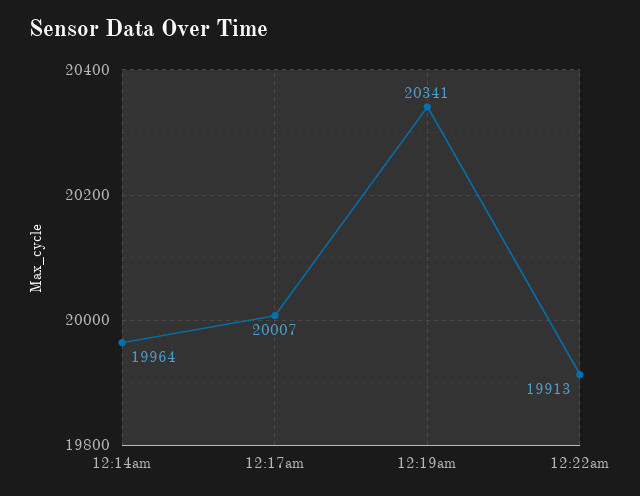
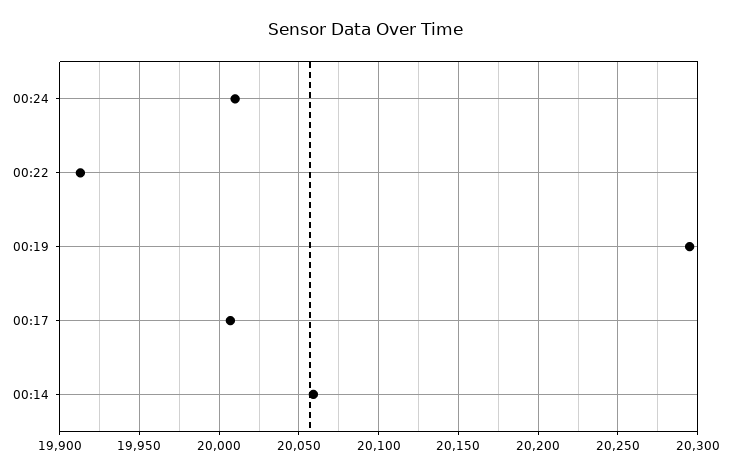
12:14am: 19964 -> 20060
12:19am: 20341 -> 20295
00:24: none -> 20010

